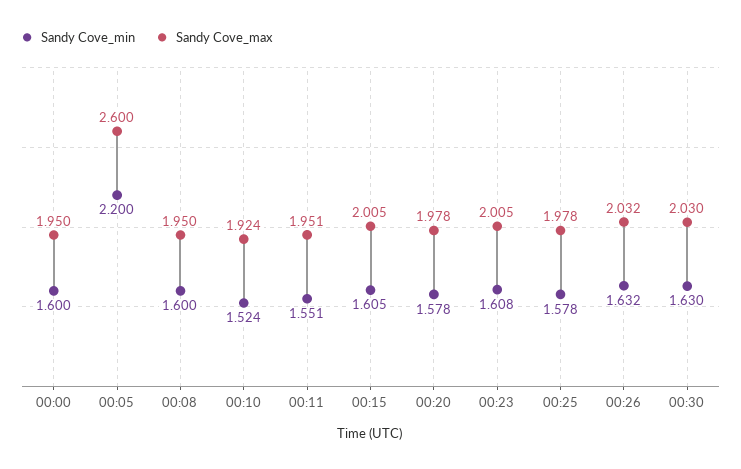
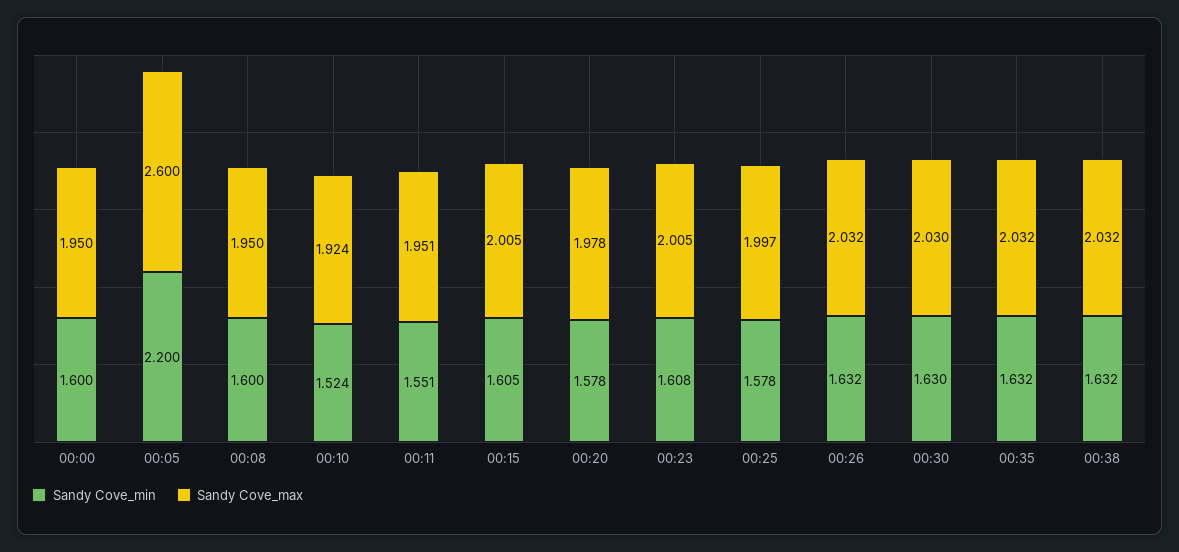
Sandy Cove_max, 00:25: 1.978 -> 1.997
Sandy Cove_min, 00:35: none -> 1.632
Sandy Cove_max, 00:35: none -> 2.032
Sandy Cove_min, 00:38: none -> 1.632
Sandy Cove_max, 00:38: none -> 2.032

